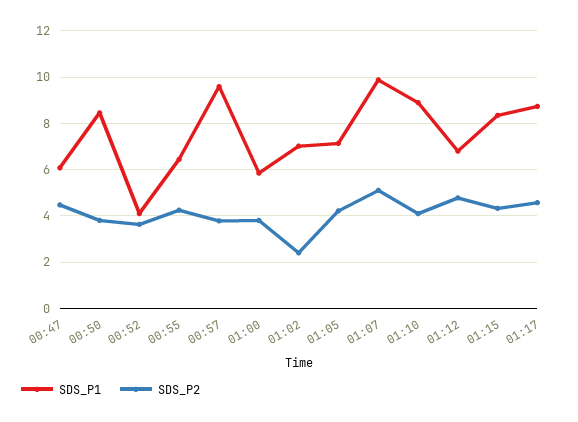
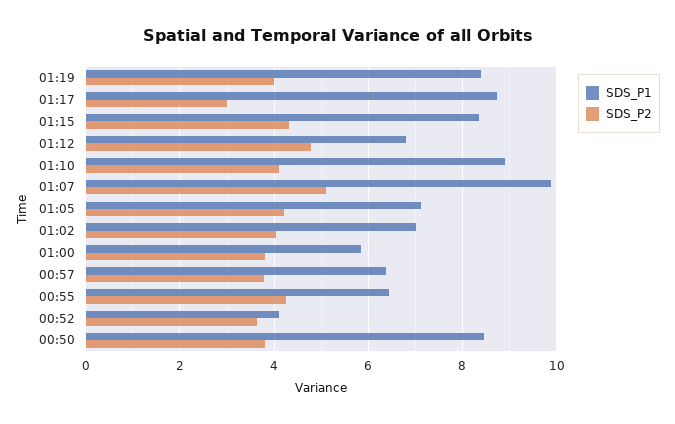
SDS_P1, 00:47: 6 -> none
SDS_P2, 00:47: 4.5 -> none
SDS_P1, 00:57: 9.5 -> 6.4
SDS_P2, 01:02: 2.5 -> 4
SDS_P2, 01:17: 4.5 -> 3
SDS_P1, 01:19: none -> 8.4
SDS_P2, 01:19: none -> 4

